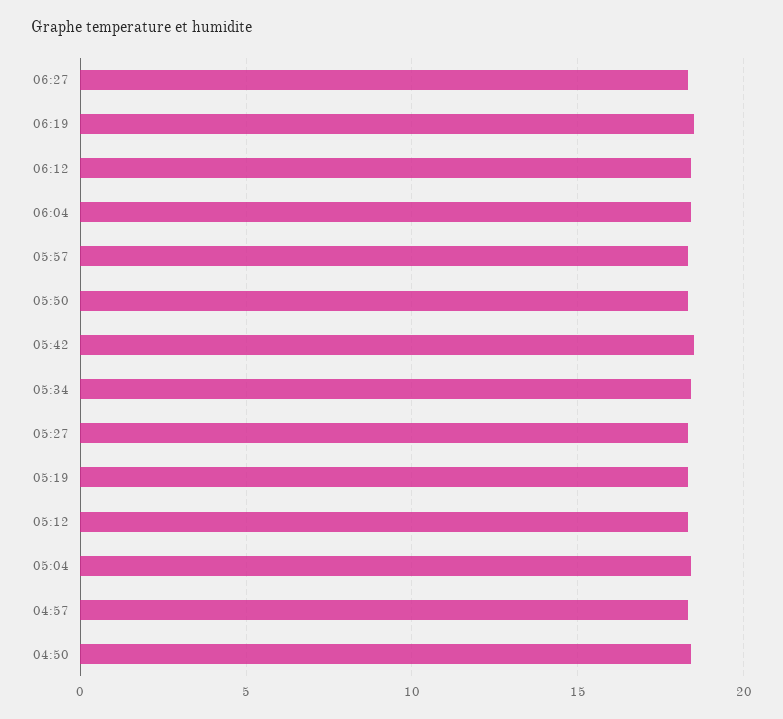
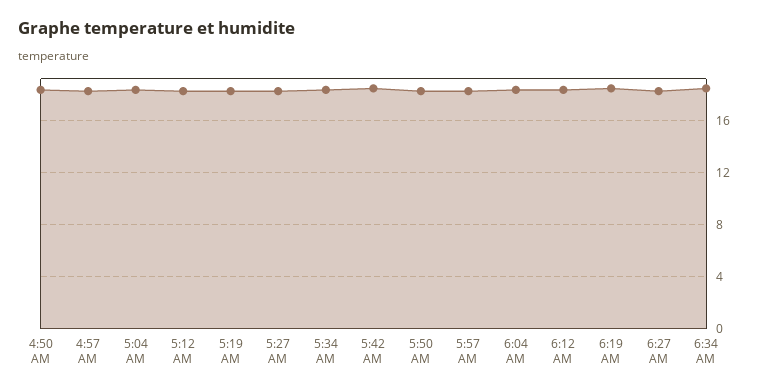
6:34 AM: none -> 18.5

